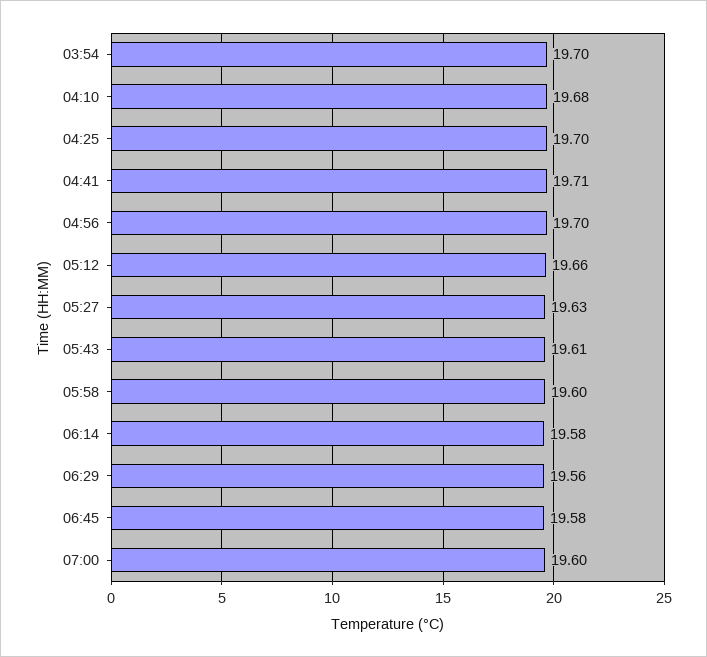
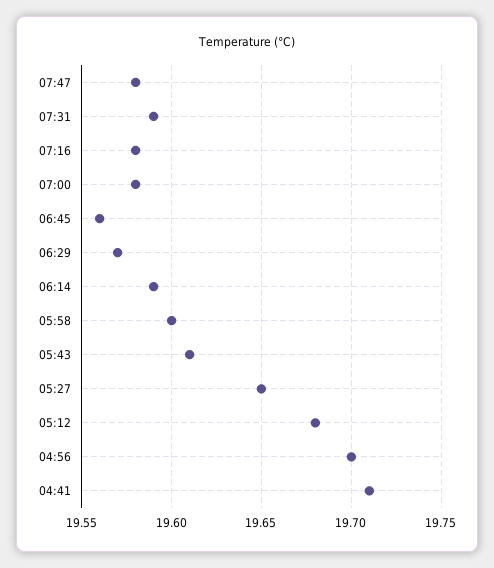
03:54: 19.7 -> none
04:10: 19.68 -> none
04:25: 19.7 -> none
05:12: 19.66 -> 19.68
05:27: 19.63 -> 19.65
06:14: 19.58 -> 19.59
06:29: 19.56 -> 19.57
06:45: 19.58 -> 19.56
07:00: 19.6 -> 19.58
07:47: none -> 19.58
07:31: none -> 19.59
07:16: none -> 19.58

